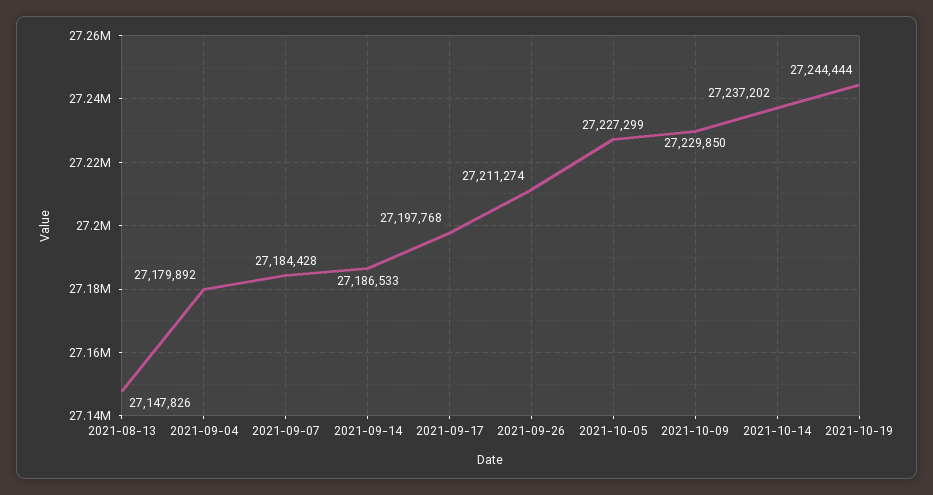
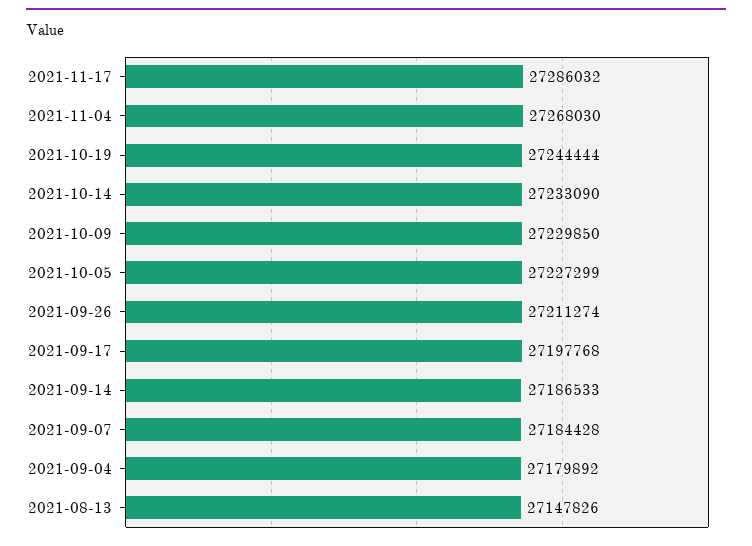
2021-10-14: 27237202 -> 27233090
2021-11-17: none -> 27286032
2021-11-04: none -> 27268030

